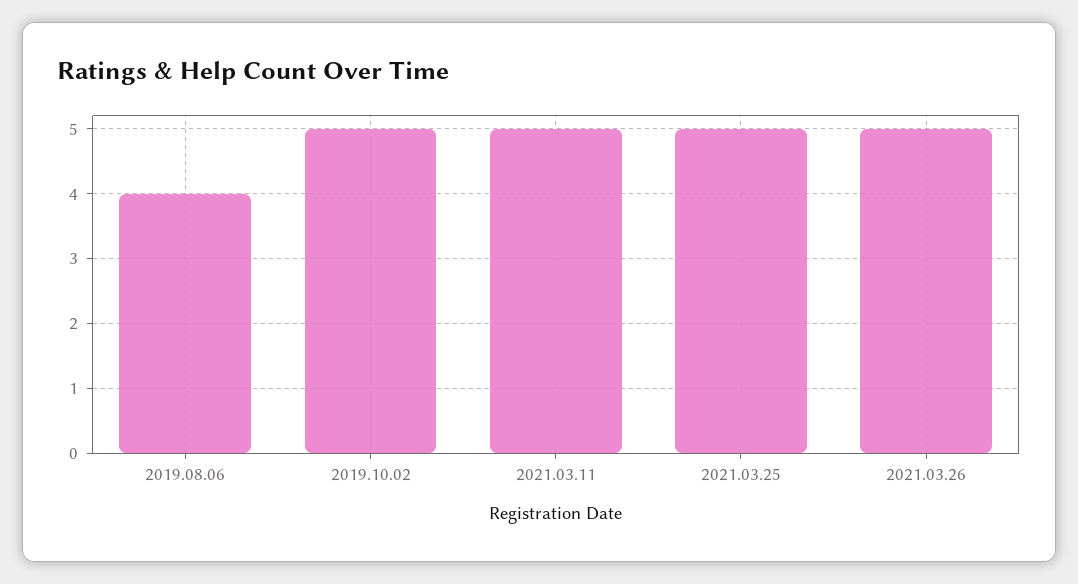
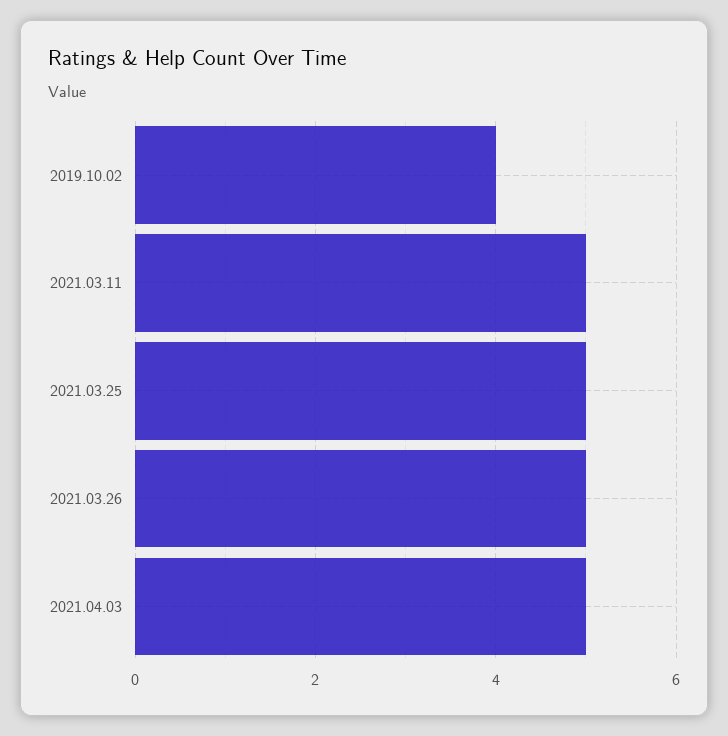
2019.08.06: 4 -> none
2019.10.02: 5 -> 4
2021.04.03: none -> 5

